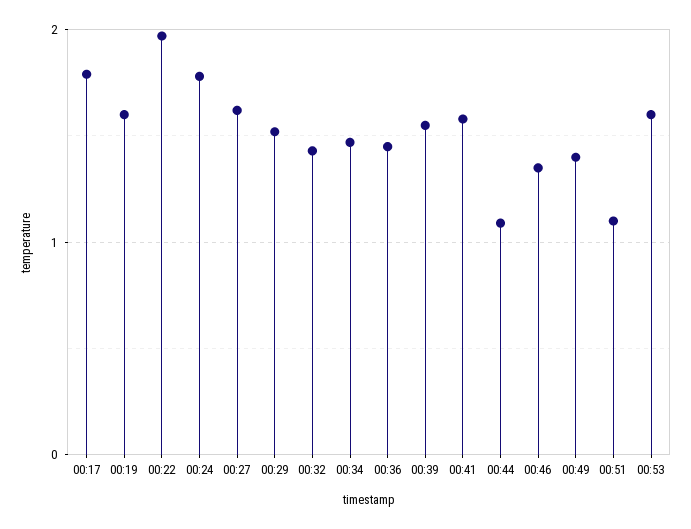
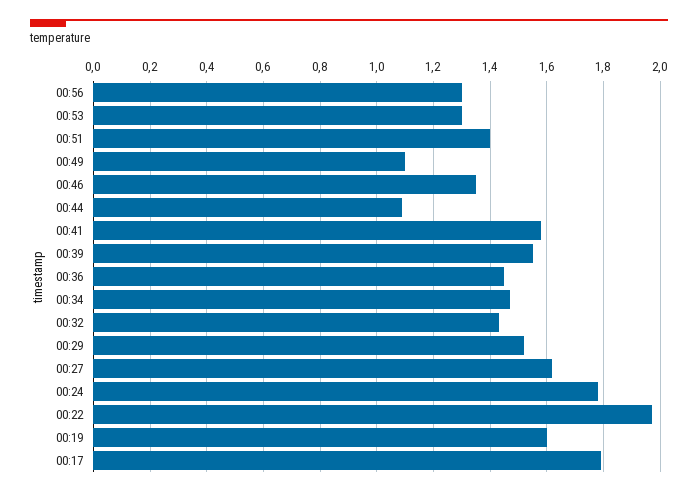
00:49: 1.4 -> 1.1
00:51: 1.1 -> 1.4
00:53: 1.6 -> 1.3
00:56: none -> 1.3

